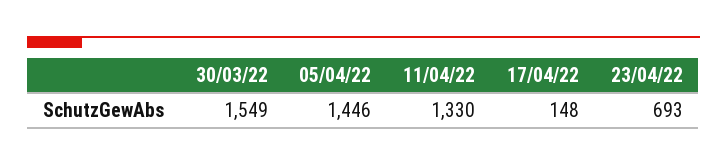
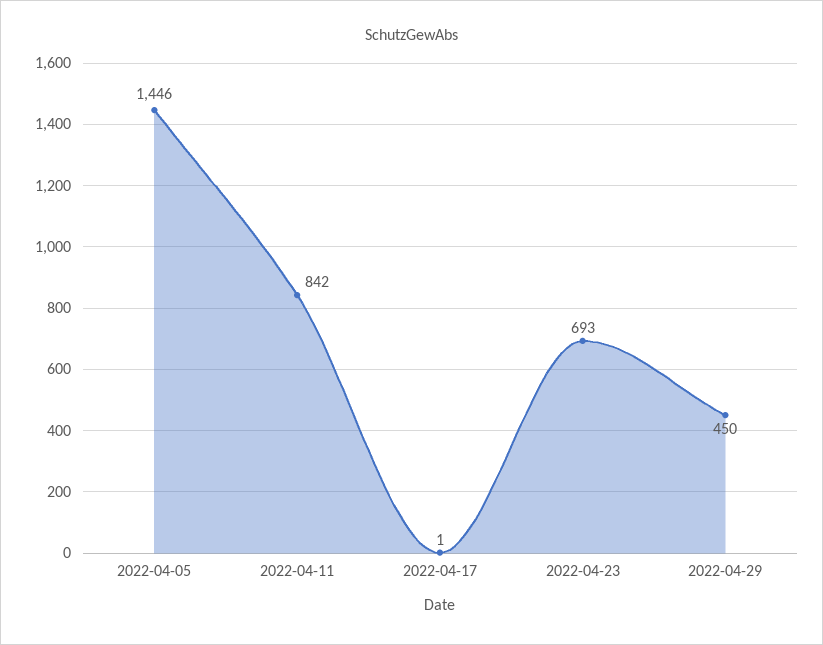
30/03/22: 1549 -> none
11/04/22: 1330 -> 842
17/04/22: 148 -> 1
2022-04-29: none -> 450

